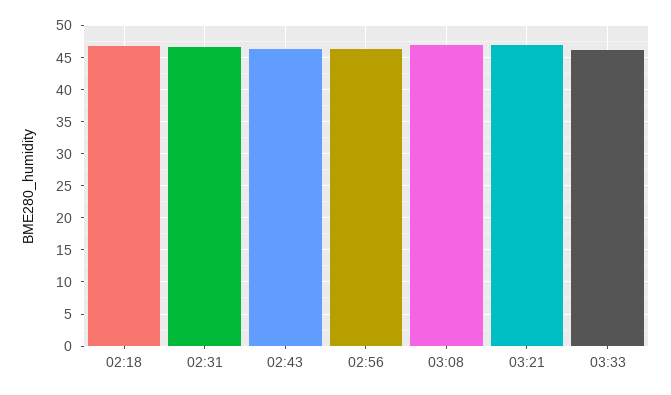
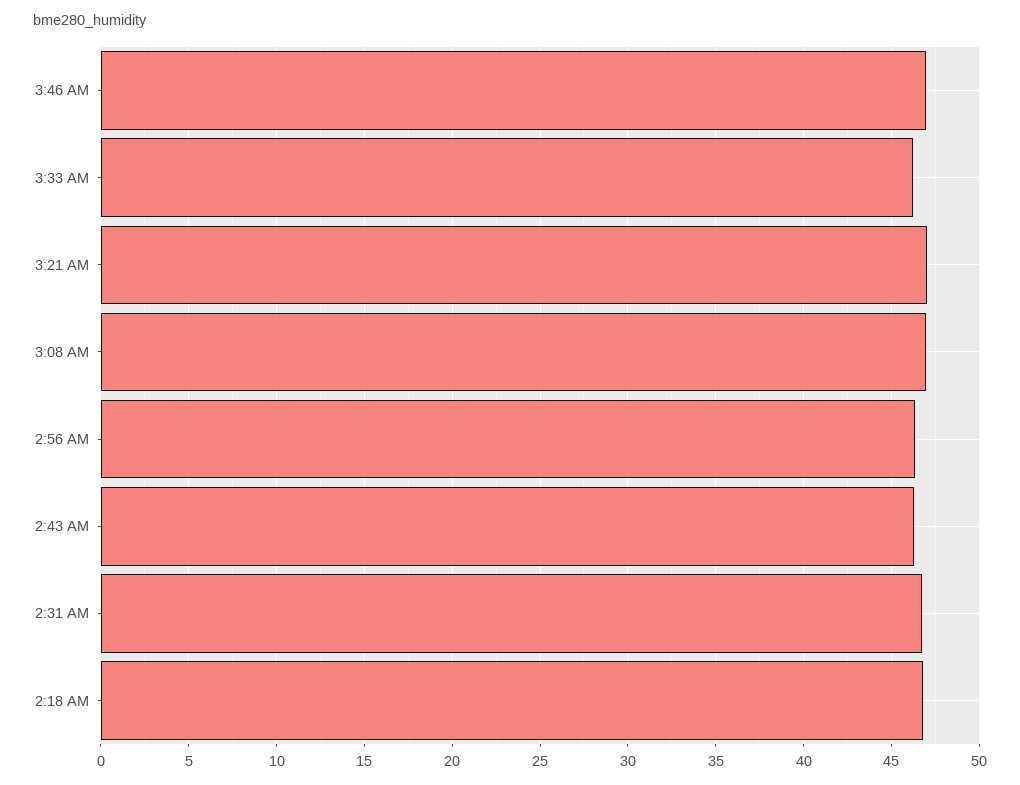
3:46 AM: none -> 47

